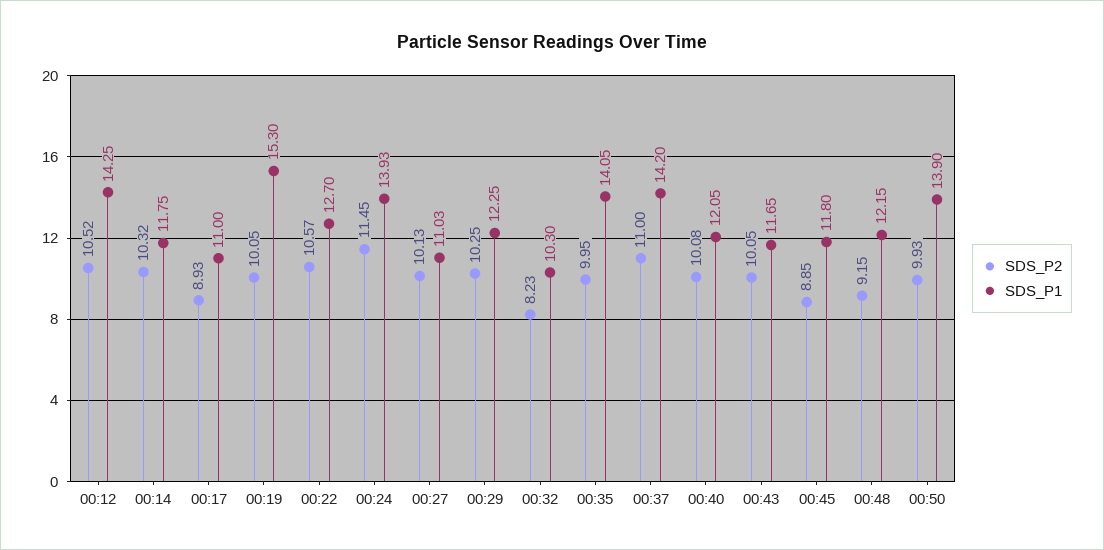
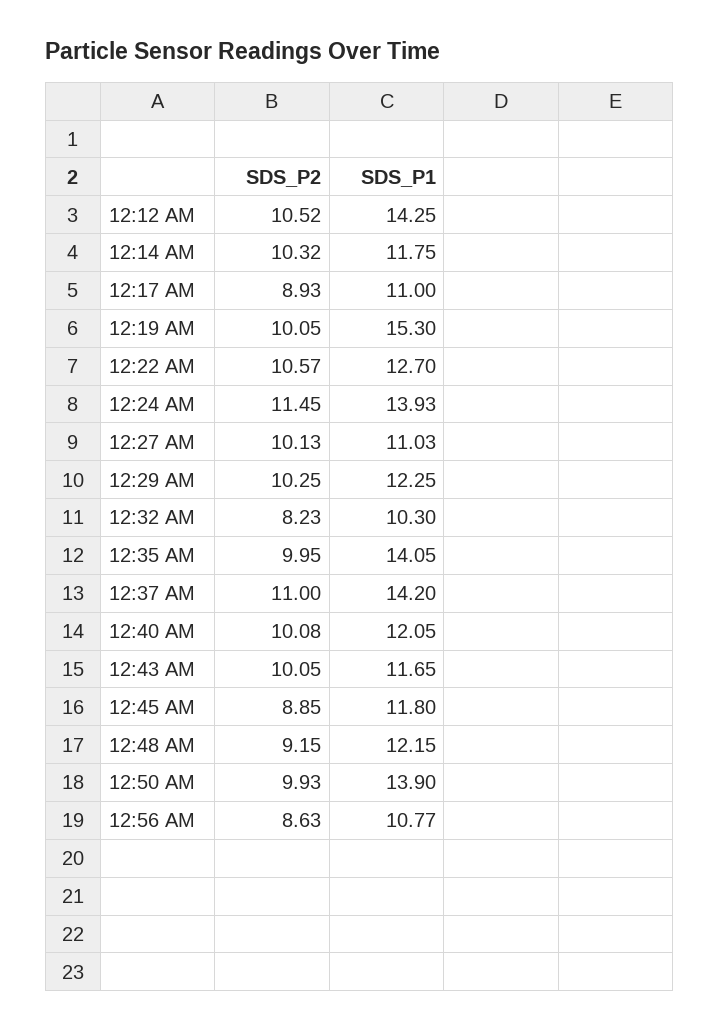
SDS_P2, 12:56 AM: none -> 8.63
SDS_P1, 12:56 AM: none -> 10.77

